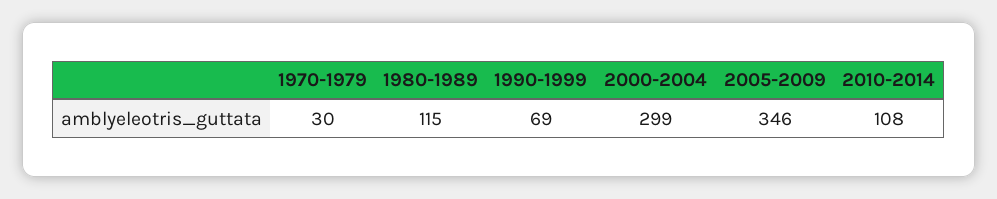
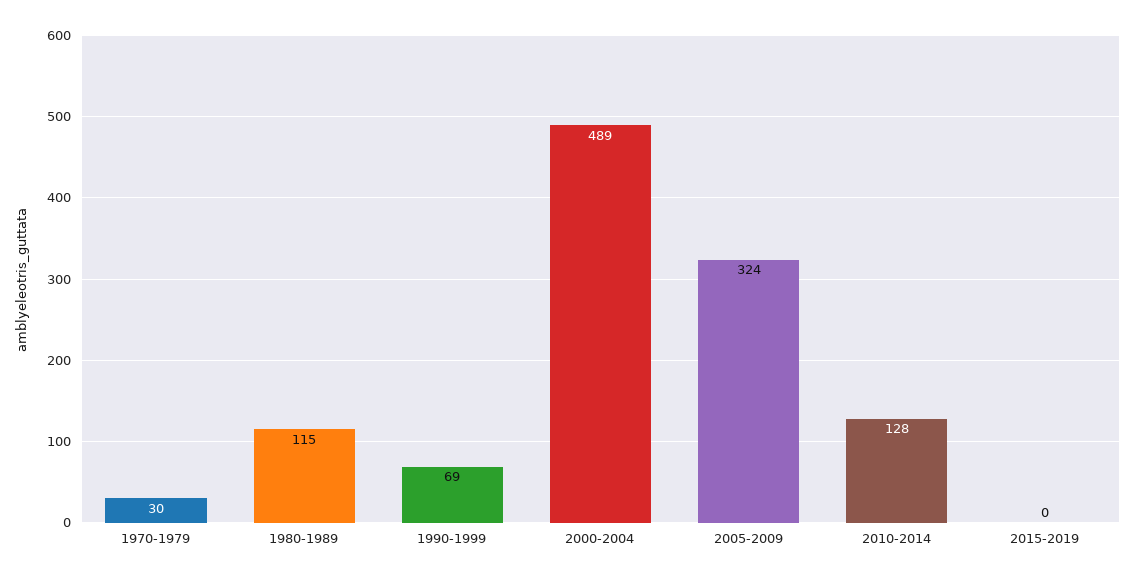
2000-2004: 299 -> 489
2005-2009: 346 -> 324
2010-2014: 108 -> 128
2015-2019: none -> 0

